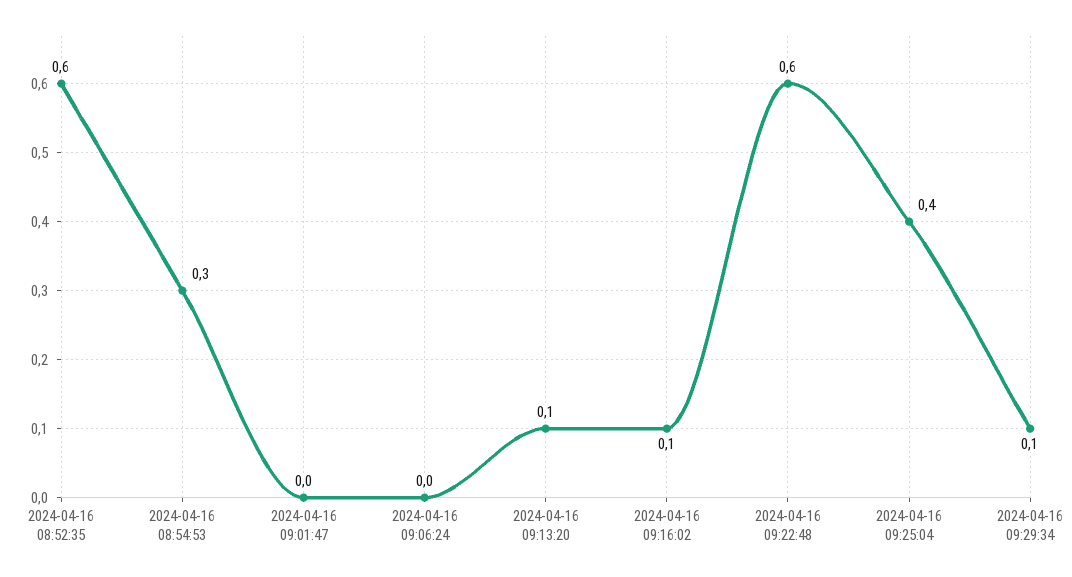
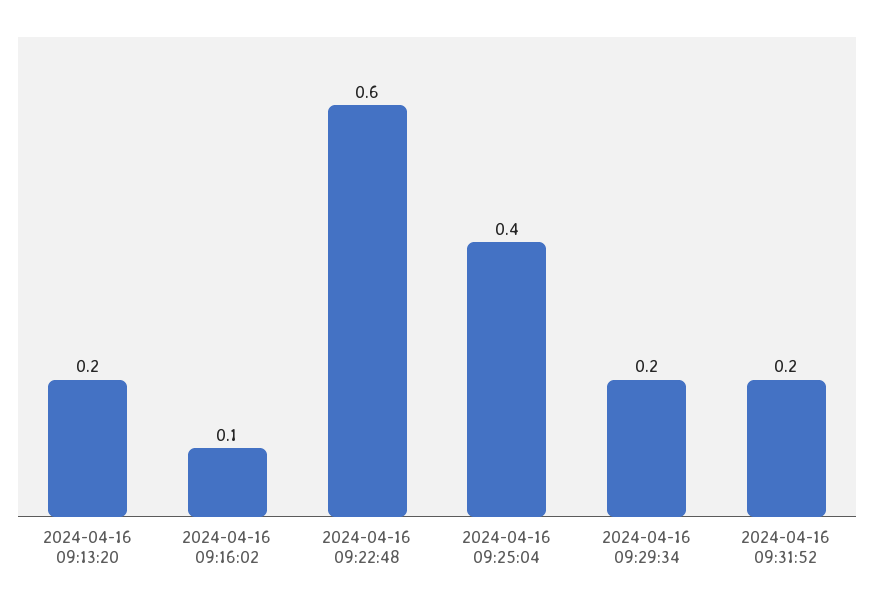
2024-04-16 08:52:35: 0.6 -> none
2024-04-16 08:54:53: 0.3 -> none
2024-04-16 09:01:47: 0 -> none
2024-04-16 09:06:24: 0 -> none
2024-04-16 09:13:20: 0.1 -> 0.2
2024-04-16 09:29:34: 0.1 -> 0.2
2024-04-16 09:31:52: none -> 0.2

